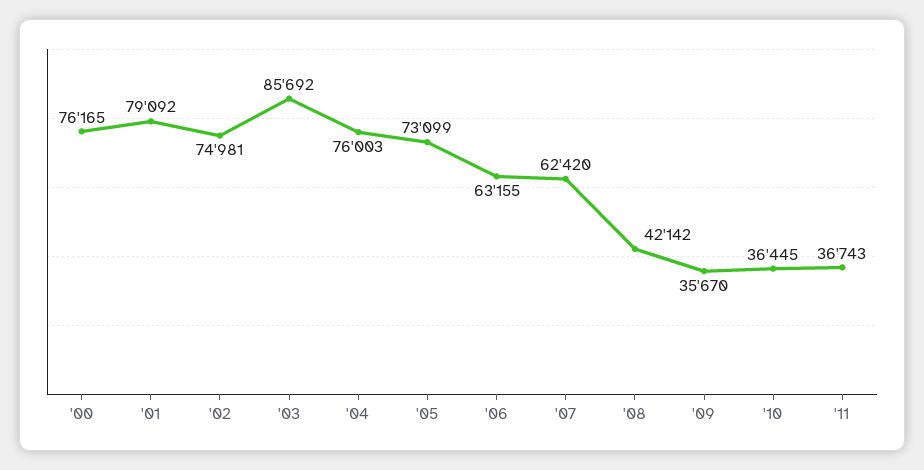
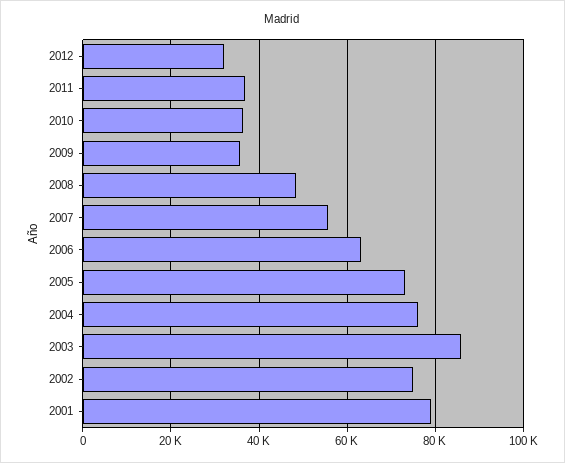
'00: 76165 -> none
'07: 62420 -> 56000
'08: 42142 -> 48000
2012: none -> 32000

